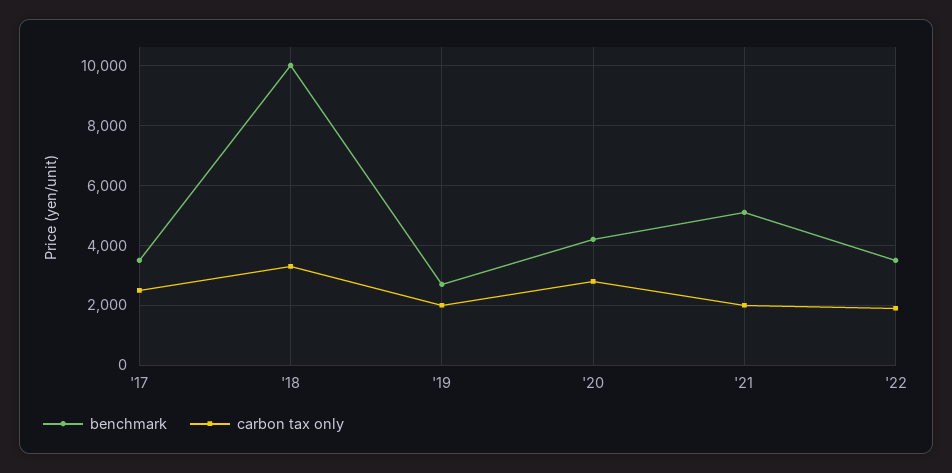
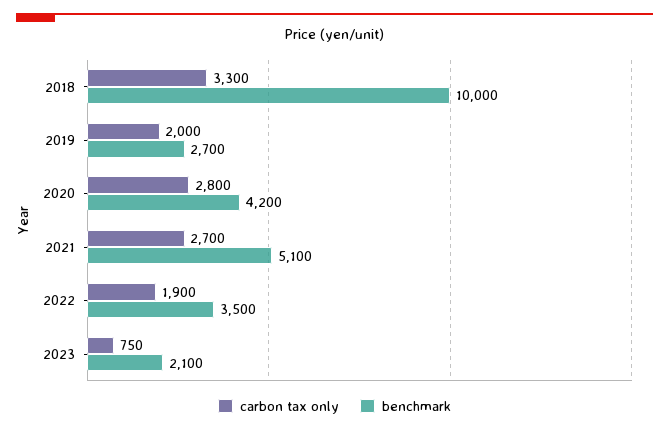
benchmark, '17: 3500 -> none
carbon tax only, '17: 2500 -> none
carbon tax only, '21: 2000 -> 2700
carbon tax only, 2023: none -> 750
benchmark, 2023: none -> 2100

